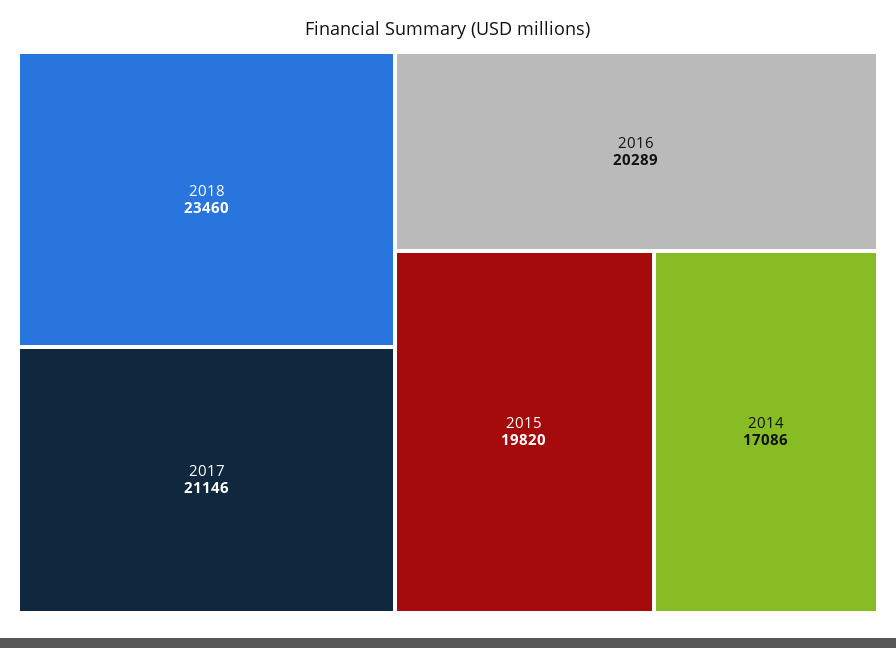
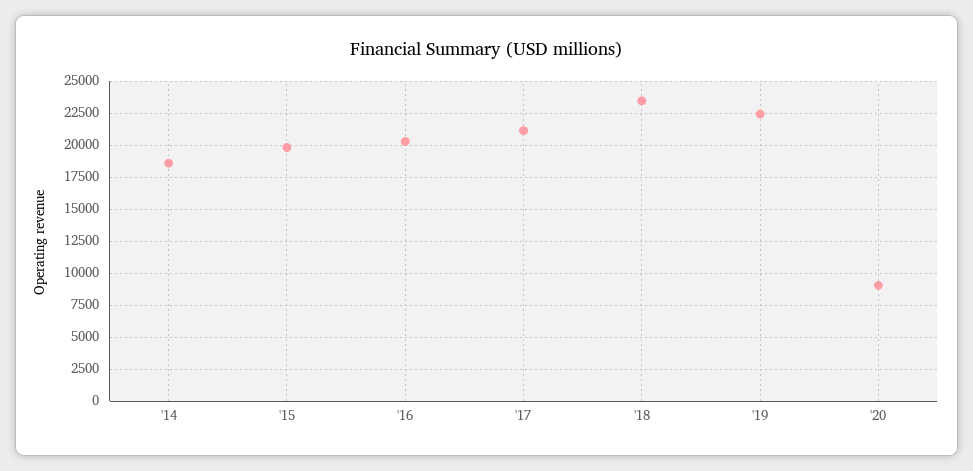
2014: 17086 -> 18500
'19: none -> 22500
'20: none -> 9000

